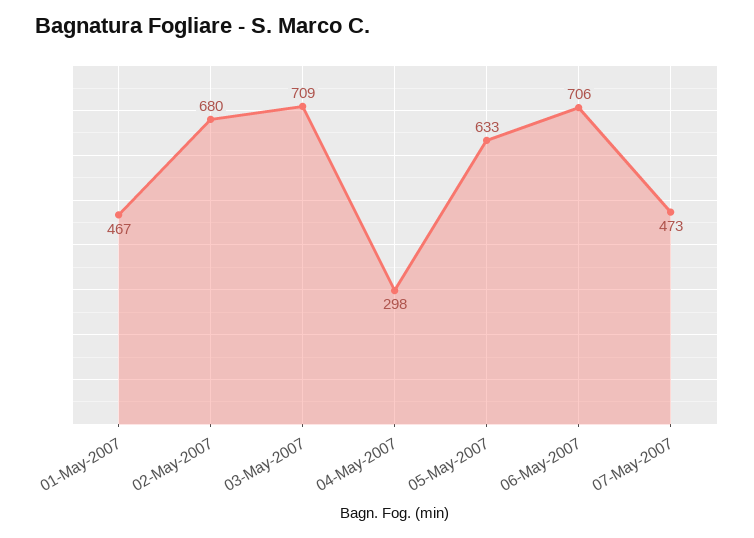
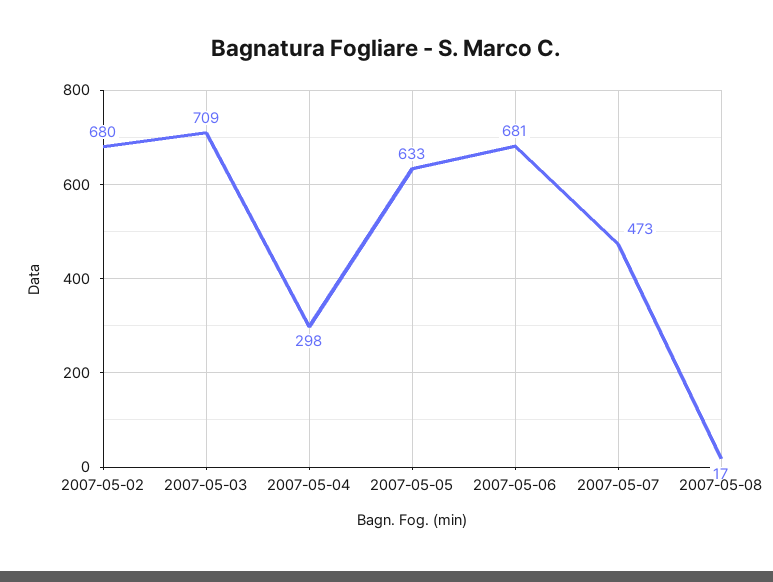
01-May-2007: 467 -> none
06-May-2007: 706 -> 681
2007-05-08: none -> 17

